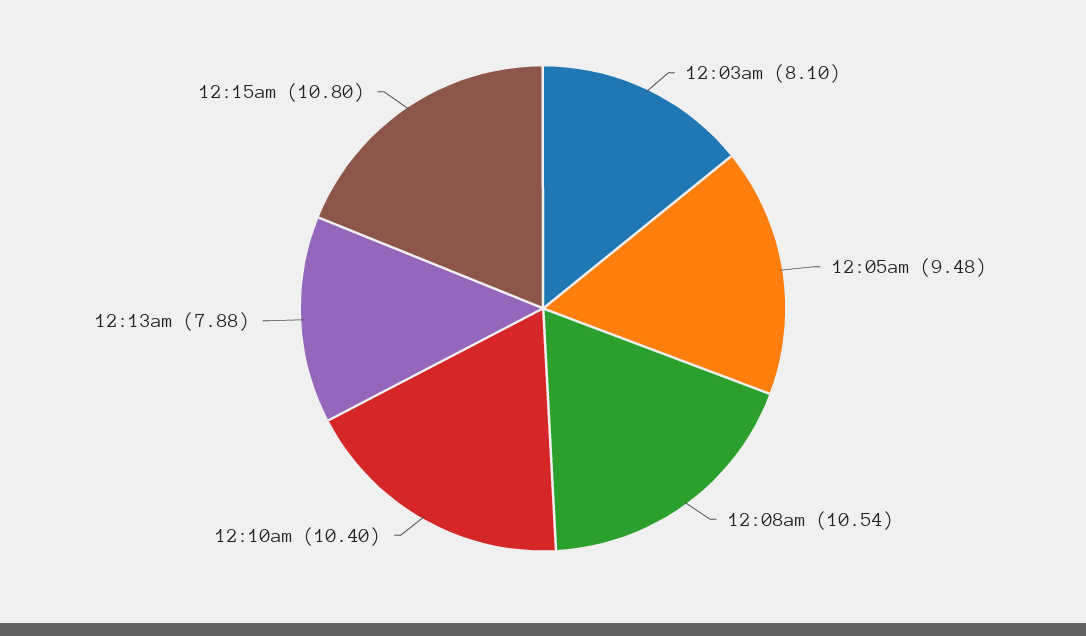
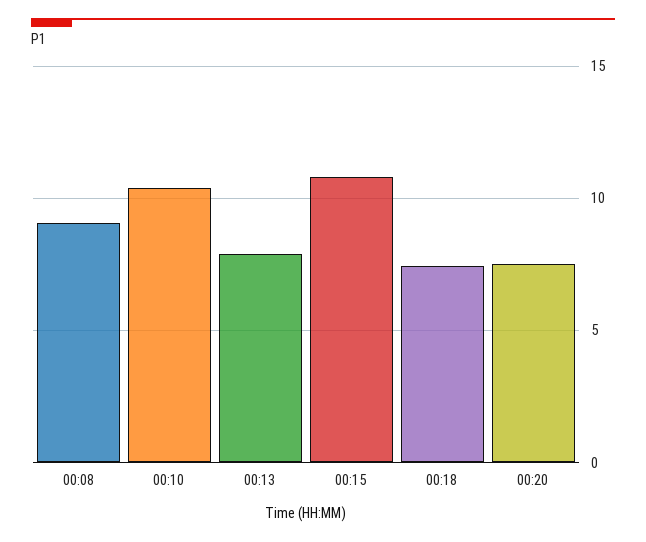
12:03am: 8.1 -> none
12:05am: 9.48 -> none
12:08am: 10.54 -> 9
00:18: none -> 7.5
00:20: none -> 7.5

